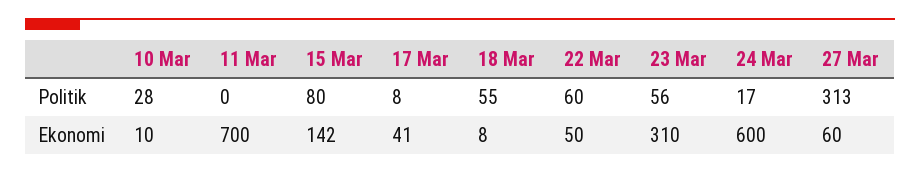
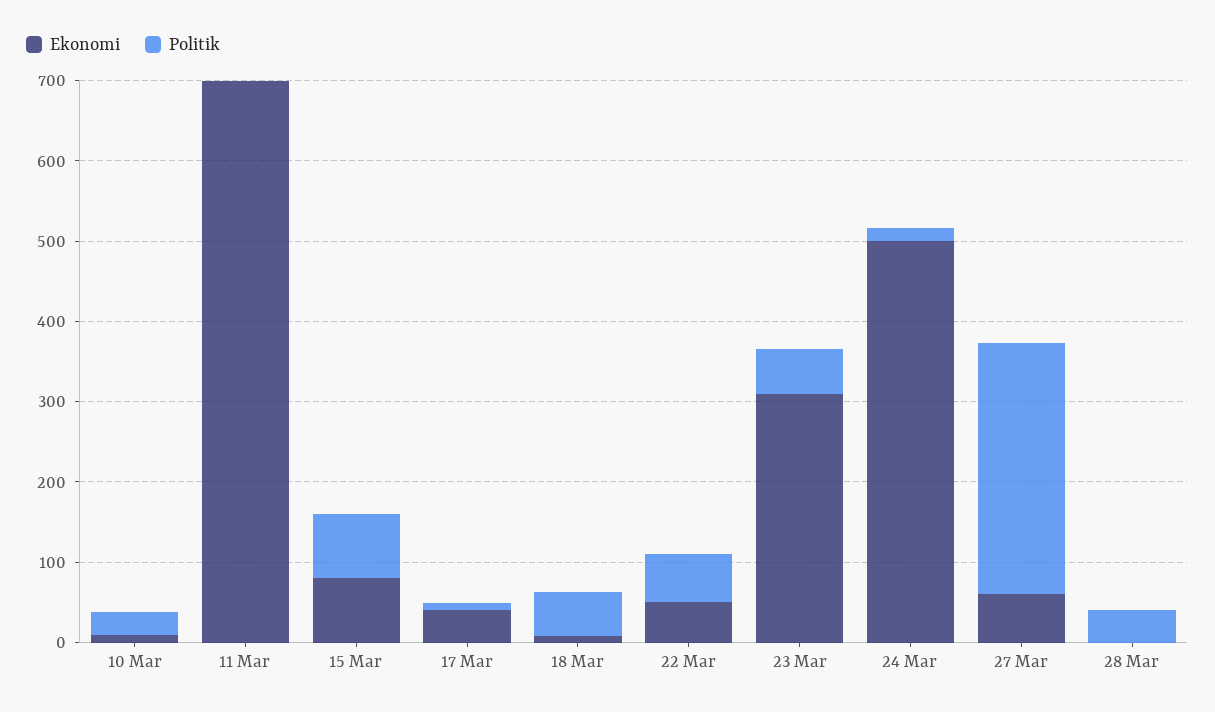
Ekonomi, 15 Mar: 142 -> 80
Ekonomi, 24 Mar: 600 -> 500
Ekonomi, 28 Mar: none -> 0
Politik, 28 Mar: none -> 40

